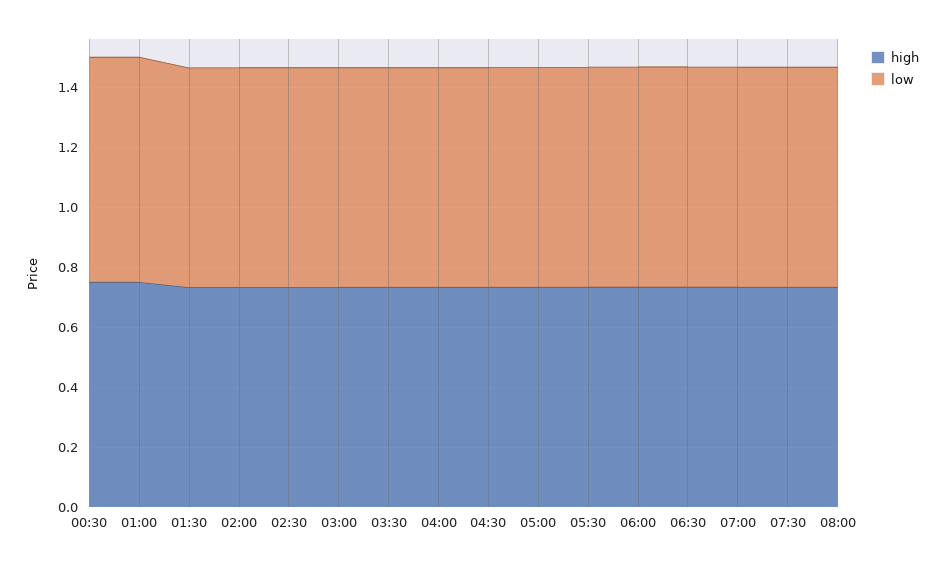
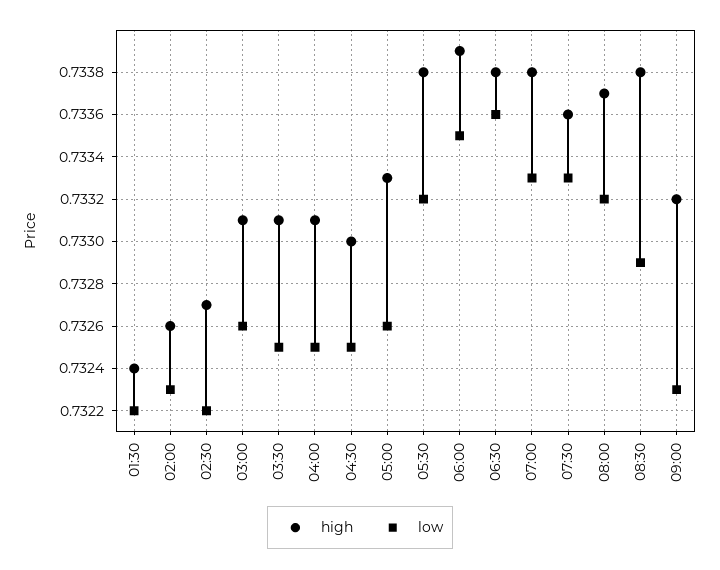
high, 00:30: 0.75 -> none
low, 00:30: 0.75 -> none
high, 01:00: 0.75 -> none
low, 01:00: 0.75 -> none
high, 08:30: none -> 0.7338
low, 08:30: none -> 0.7329
high, 09:00: none -> 0.7332
low, 09:00: none -> 0.7323

